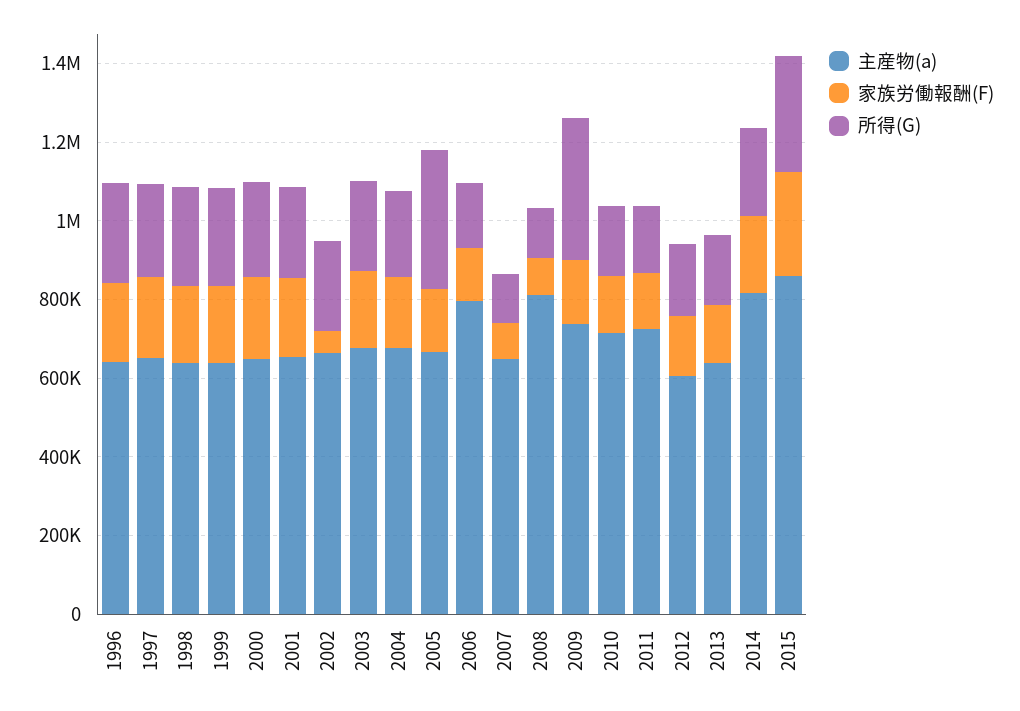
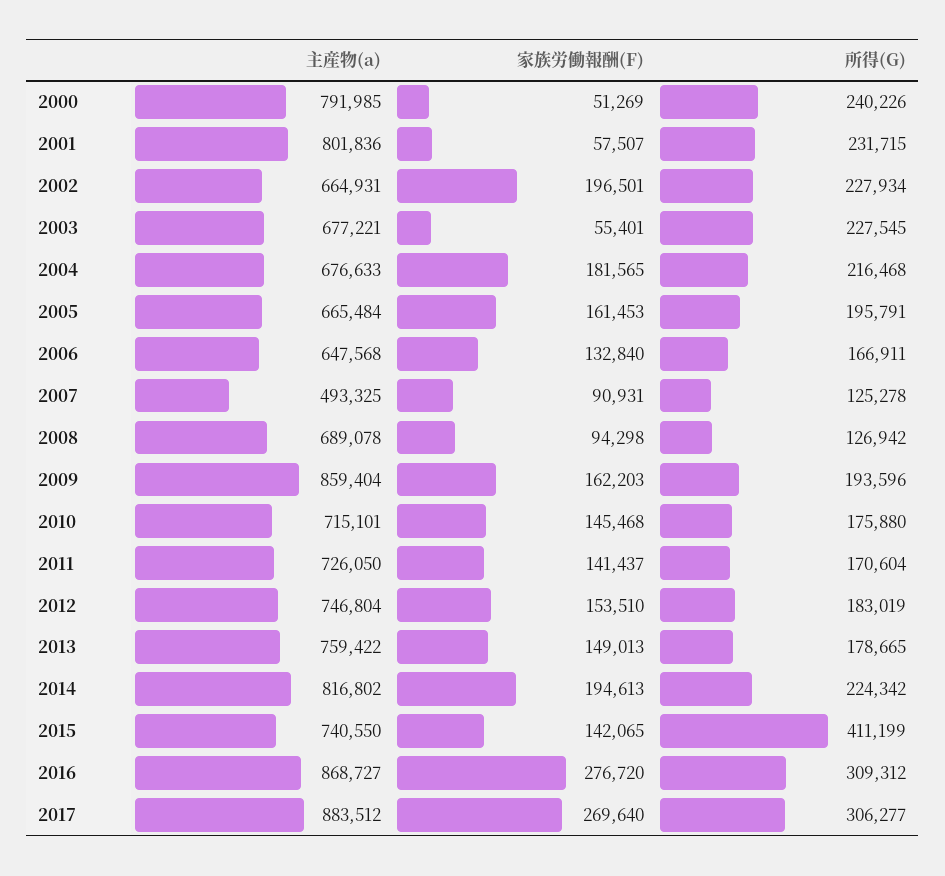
主産物(a), 1996: 650000 -> none
家族労働報酬(F), 1996: 200000 -> none
所得(G), 1996: 250000 -> none
主産物(a), 1997: 650000 -> none
家族労働報酬(F), 1997: 200000 -> none
所得(G), 1997: 250000 -> none
主産物(a), 1998: 650000 -> none
家族労働報酬(F), 1998: 200000 -> none
所得(G), 1998: 250000 -> none
主産物(a), 1999: 650000 -> none
家族労働報酬(F), 1999: 200000 -> none
所得(G), 1999: 250000 -> none
主産物(a), 2000: 650000 -> 791985
家族労働報酬(F), 2000: 200000 -> 51269
主産物(a), 2001: 650000 -> 801836
家族労働報酬(F), 2001: 200000 -> 57507
家族労働報酬(F), 2002: 50000 -> 196501
家族労働報酬(F), 2003: 200000 -> 55401
所得(G), 2005: 350000 -> 195791
主産物(a), 2006: 800000 -> 647568
主産物(a), 2007: 650000 -> 493325
主産物(a), 2008: 800000 -> 689078
主産物(a), 2009: 750000 -> 859404
所得(G), 2009: 350000 -> 193596
主産物(a), 2012: 600000 -> 746804
主産物(a), 2013: 650000 -> 759422
主産物(a), 2015: 850000 -> 740550
家族労働報酬(F), 2015: 250000 -> 142065
所得(G), 2015: 300000 -> 411199
主産物(a), 2016: none -> 868727
家族労働報酬(F), 2016: none -> 276720
所得(G), 2016: none -> 309312
主産物(a), 2017: none -> 883512
家族労働報酬(F), 2017: none -> 269640
所得(G), 2017: none -> 306277

